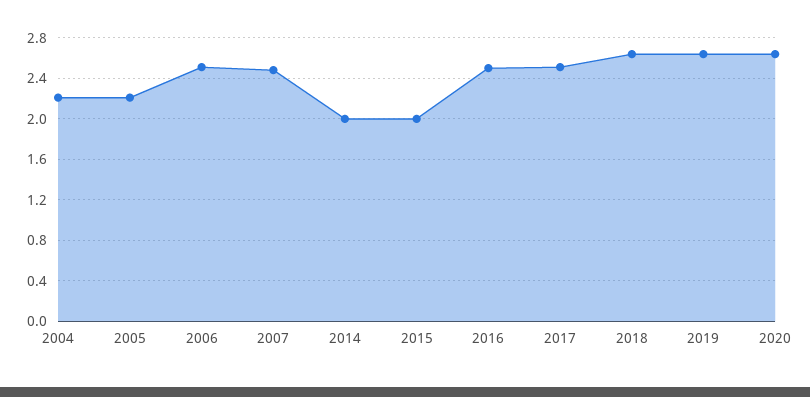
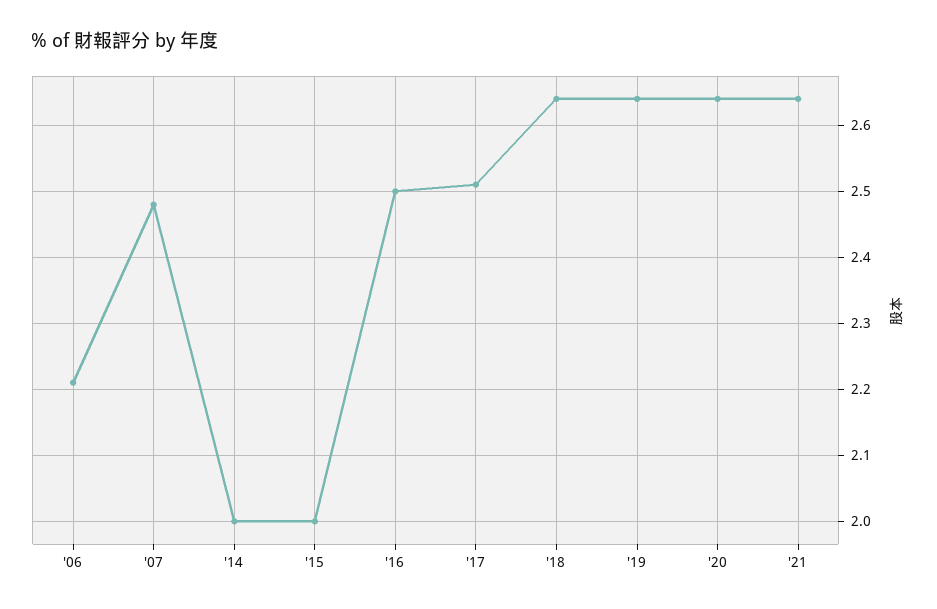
2004: 2.2 -> none
2005: 2.2 -> none
2006: 2.5 -> 2.21
'21: none -> 2.64

